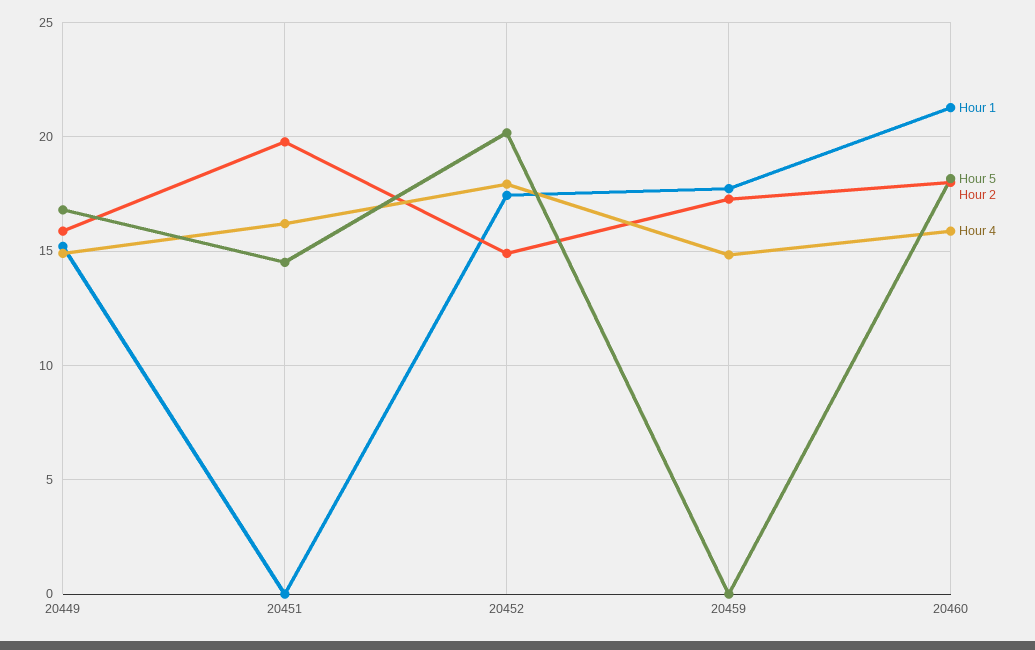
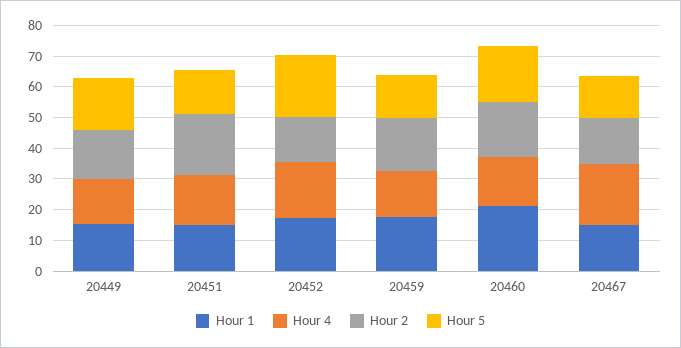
Hour 1, 20451: 0 -> 15
Hour 5, 20459: 0 -> 15
Hour 1, 20467: none -> 15
Hour 4, 20467: none -> 20
Hour 2, 20467: none -> 15
Hour 5, 20467: none -> 15

